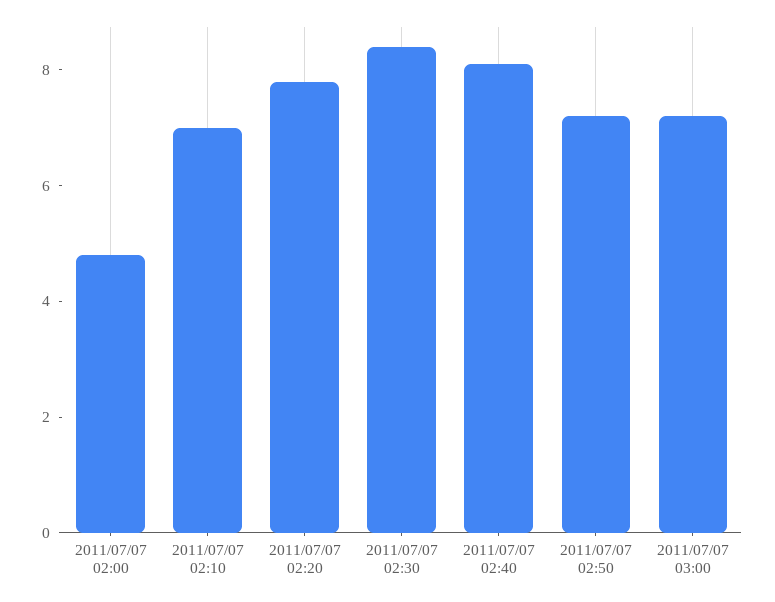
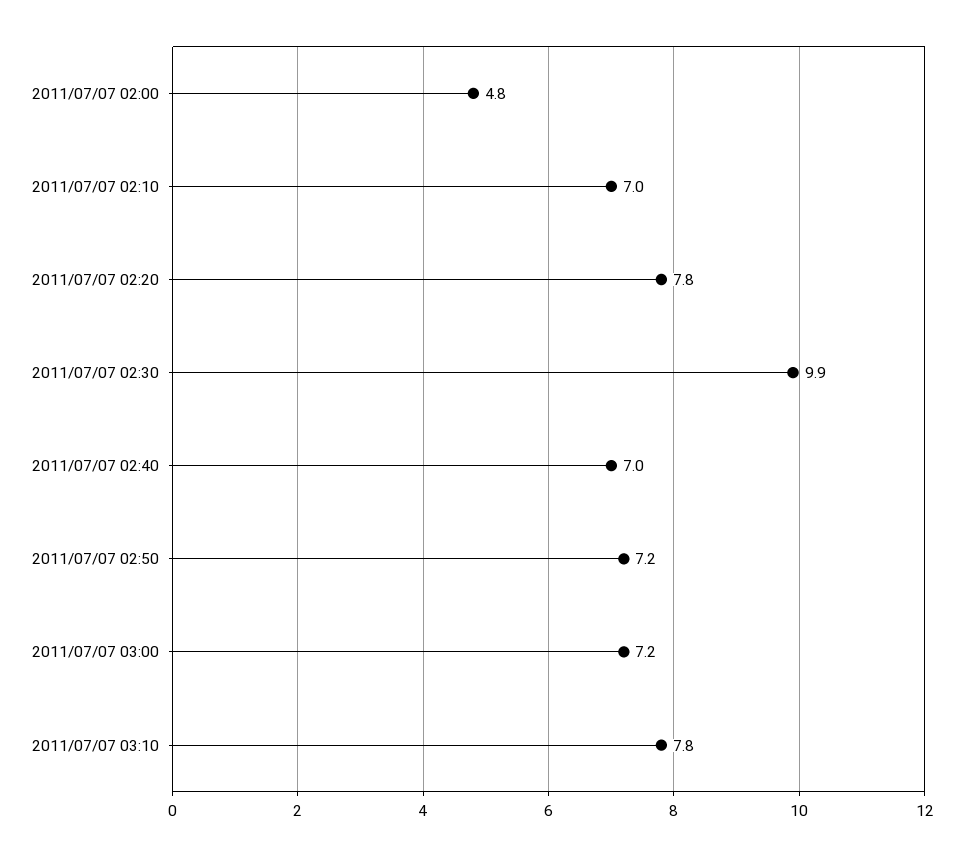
2011/07/07 02:30: 8.5 -> 9.9
2011/07/07 02:40: 8 -> 7
2011/07/07 03:10: none -> 7.8

